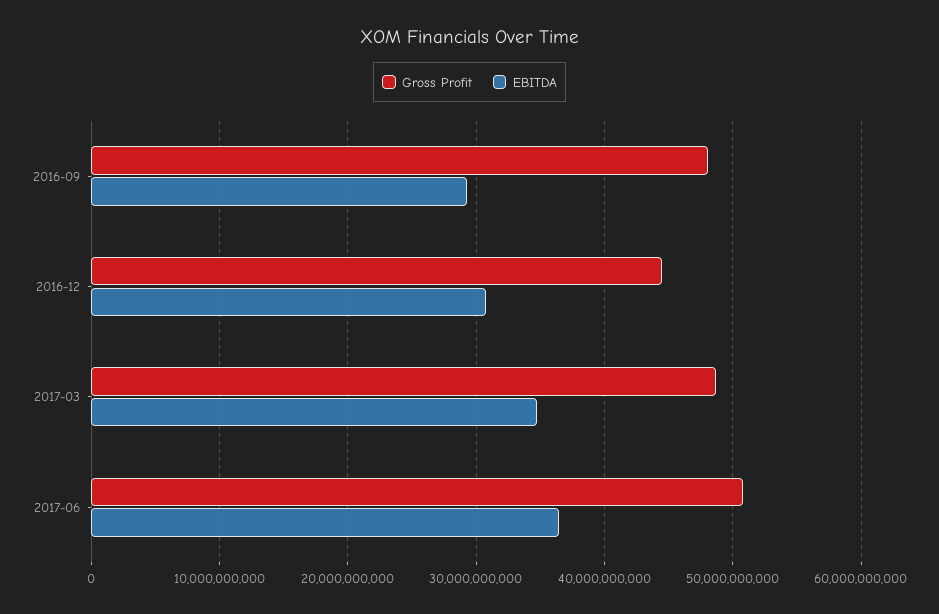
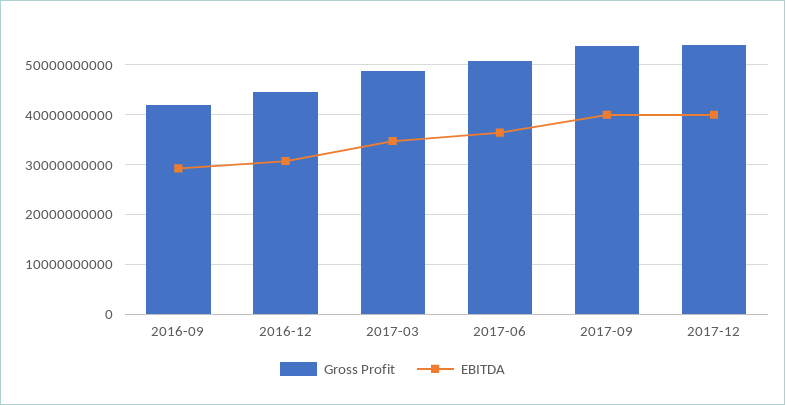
Gross Profit, 2016-09: 48000000000 -> 42000000000
Gross Profit, 2017-09: none -> 54000000000
EBITDA, 2017-09: none -> 40000000000
Gross Profit, 2017-12: none -> 54000000000
EBITDA, 2017-12: none -> 40000000000

